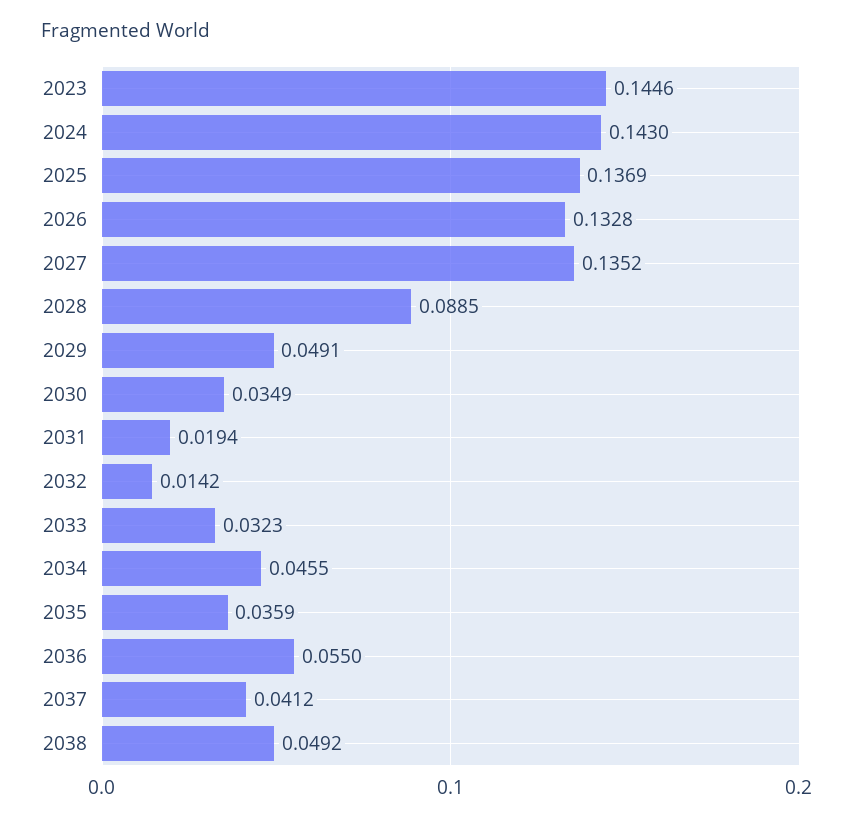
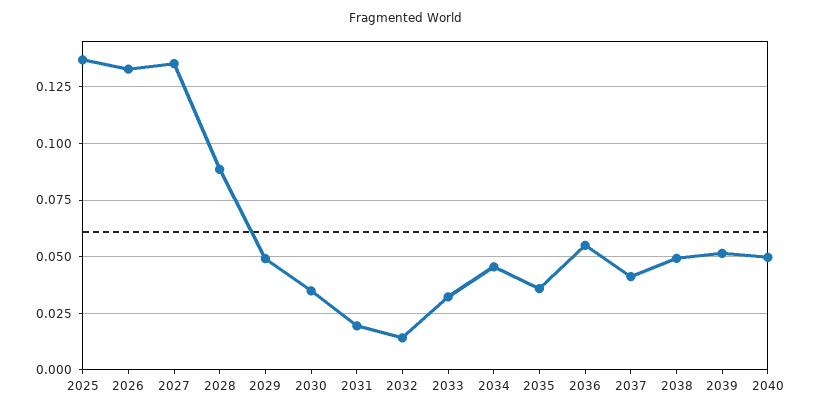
2023: 0.1446 -> none
2024: 0.143 -> none
2039: none -> 0.05
2040: none -> 0.05

